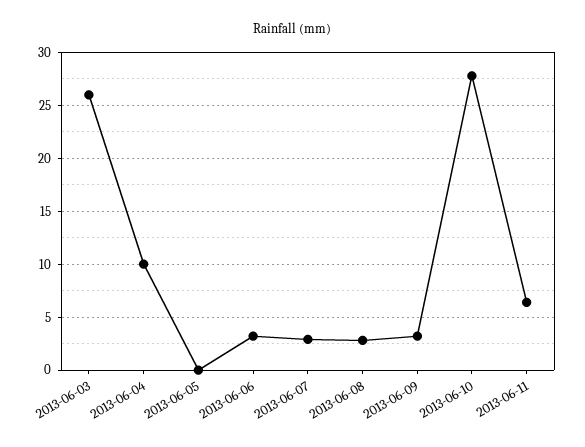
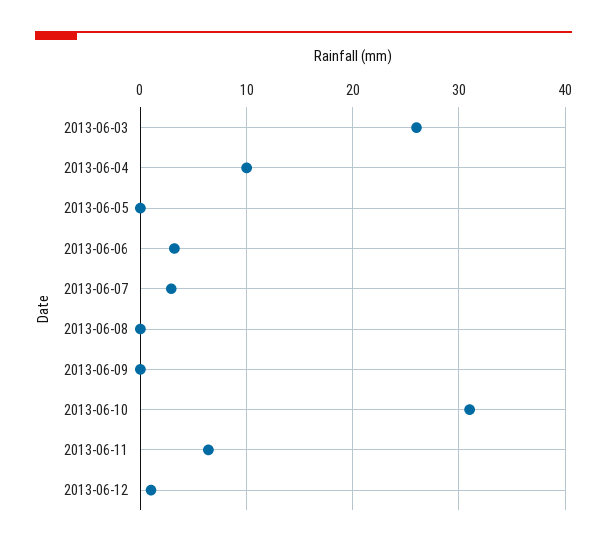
2013-06-08: 3 -> 0
2013-06-09: 3 -> 0
2013-06-10: 28 -> 31
2013-06-12: none -> 1

